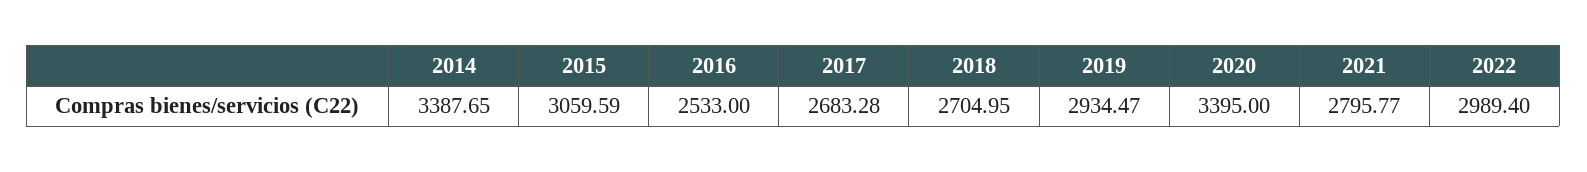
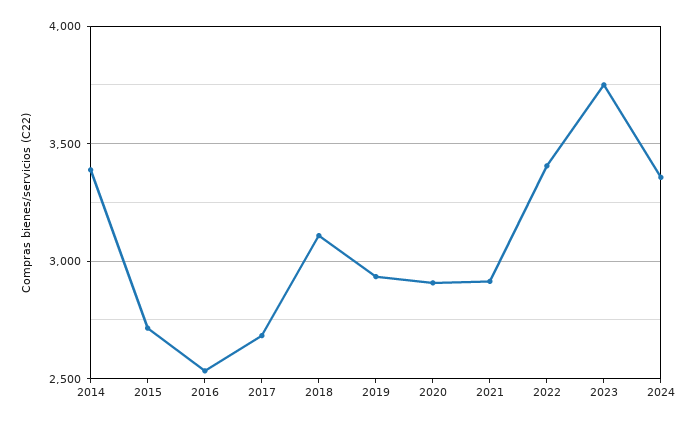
2015: 3059.59 -> 2700
2018: 2704.95 -> 3100
2020: 3395 -> 2900
2021: 2795.77 -> 2900
2022: 2989.4 -> 3400
2023: none -> 3750
2024: none -> 3350

